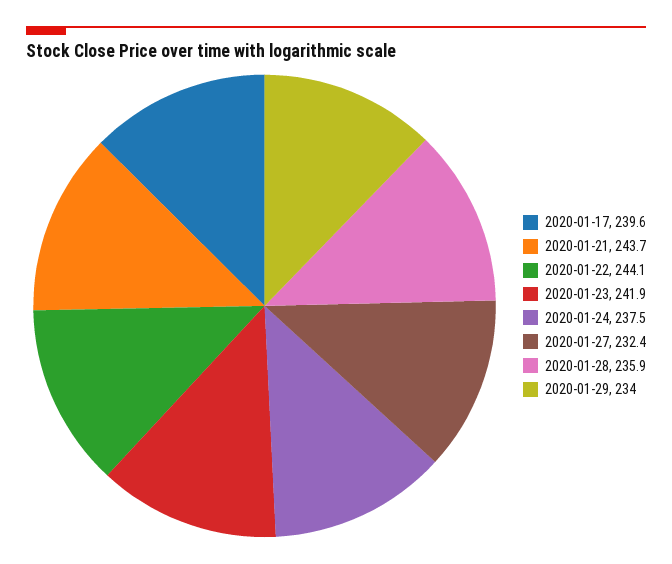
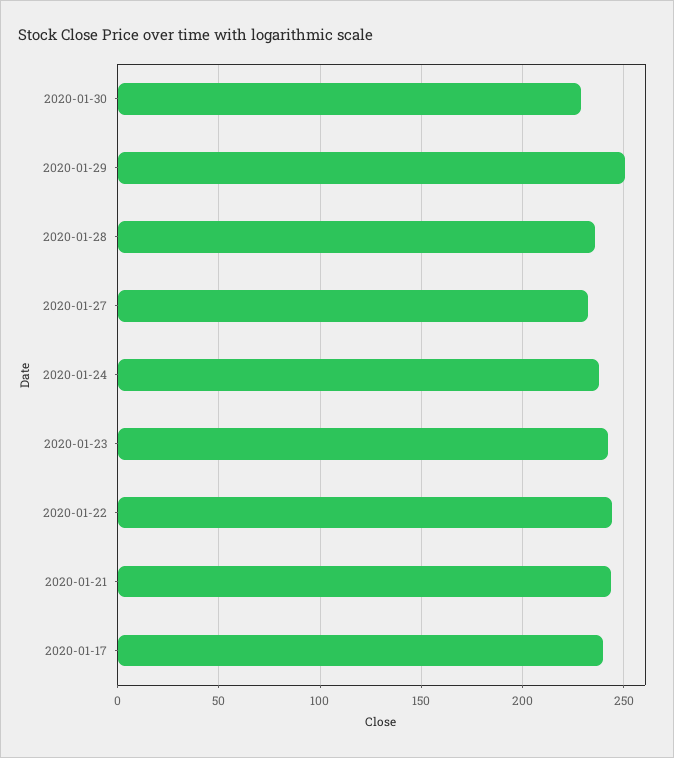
2020-01-29: 234 -> 250
2020-01-30: none -> 230

